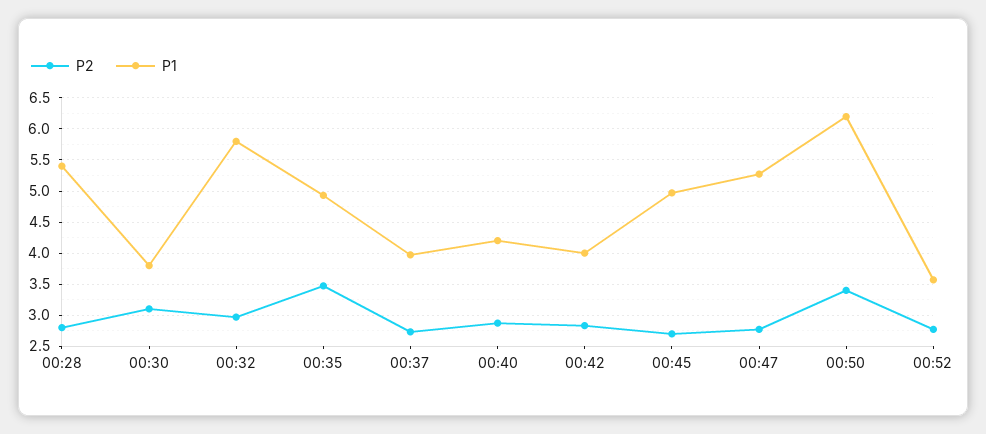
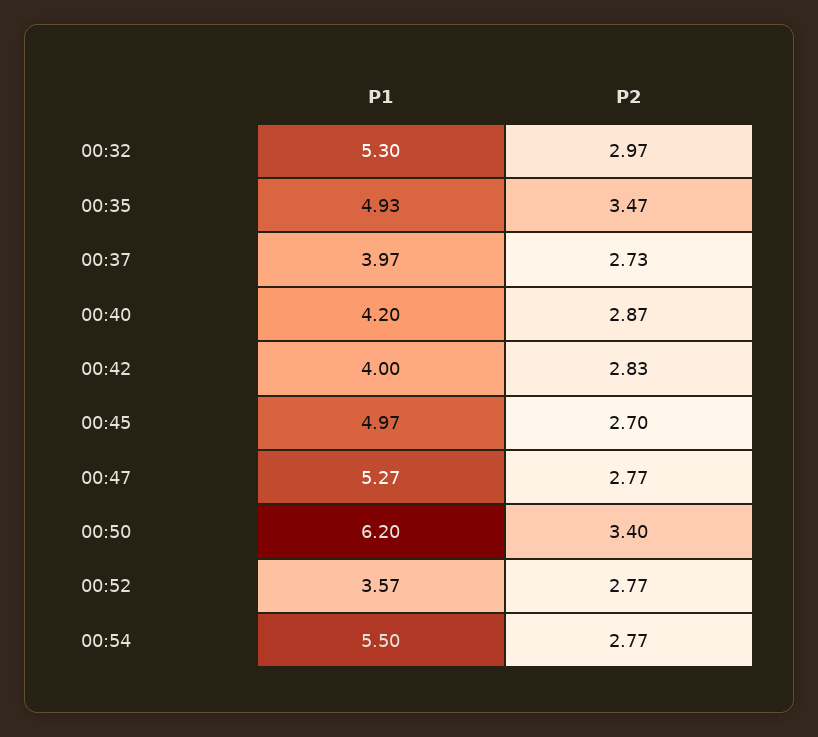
P2, 00:28: 2.8 -> none
P1, 00:28: 5.4 -> none
P2, 00:30: 3.1 -> none
P1, 00:30: 3.8 -> none
P1, 00:32: 5.8 -> 5.3
P1, 00:54: none -> 5.5
P2, 00:54: none -> 2.77

